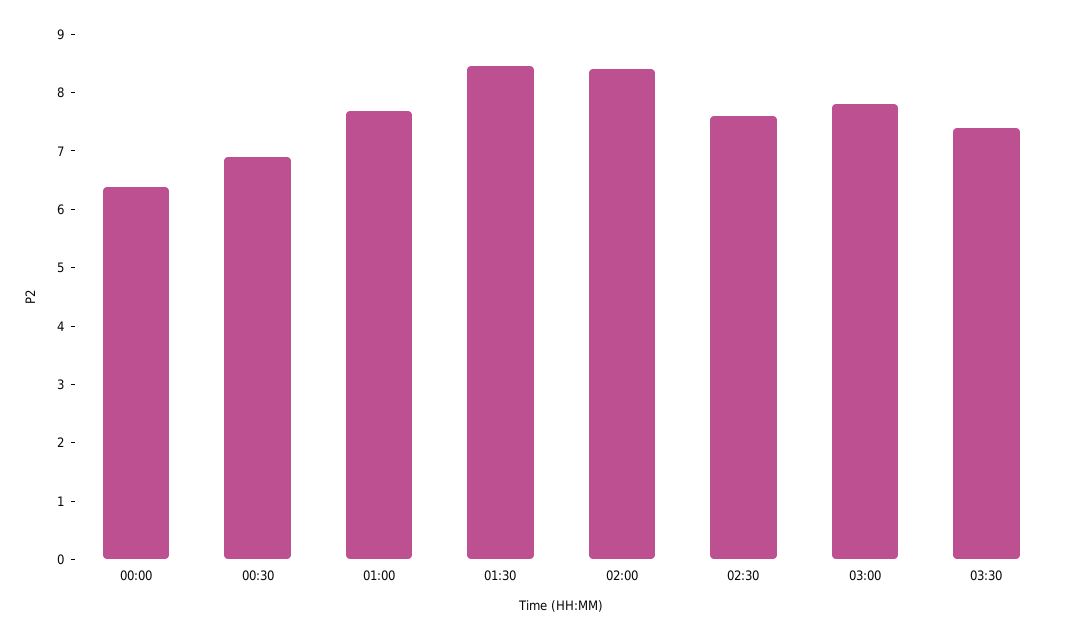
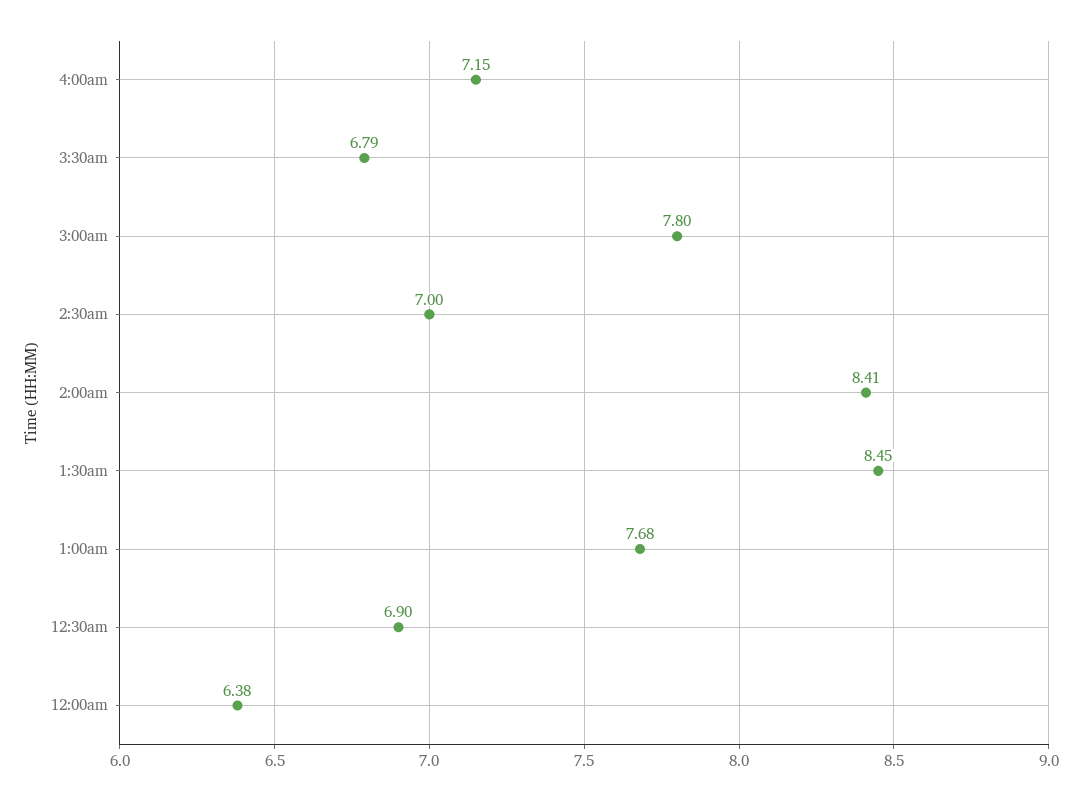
02:30: 7.6 -> 7
03:30: 7.4 -> 6.79
4:00am: none -> 7.15

